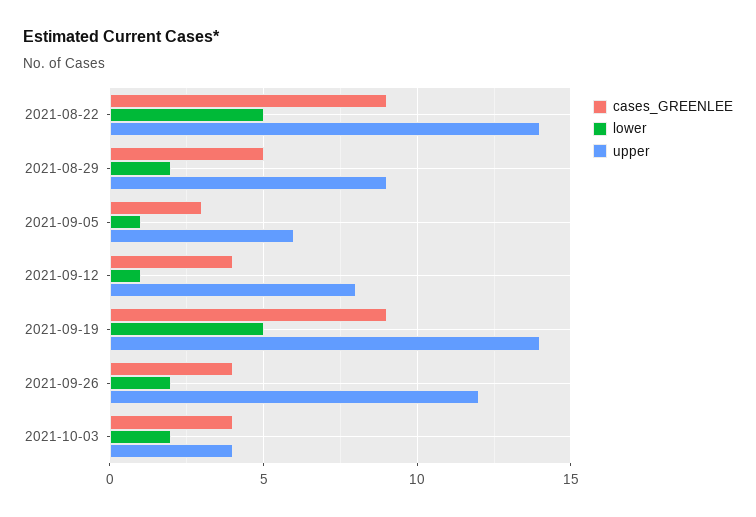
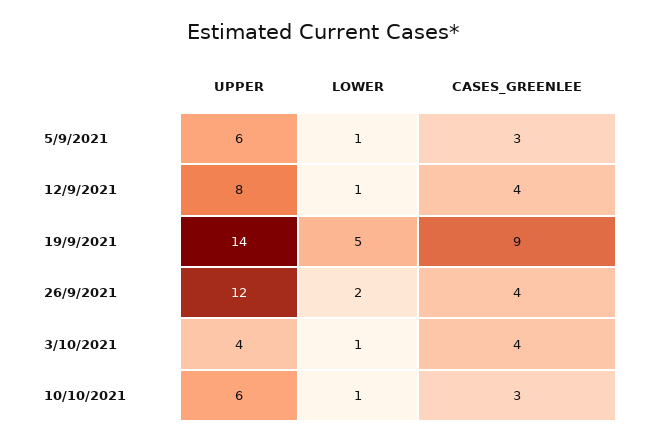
cases_GREENLEE, 2021-08-22: 9 -> none
lower, 2021-08-22: 5 -> none
upper, 2021-08-22: 14 -> none
cases_GREENLEE, 2021-08-29: 5 -> none
lower, 2021-08-29: 2 -> none
upper, 2021-08-29: 9 -> none
lower, 2021-10-03: 2 -> 1
upper, 10/10/2021: none -> 6
lower, 10/10/2021: none -> 1
cases_GREENLEE, 10/10/2021: none -> 3

